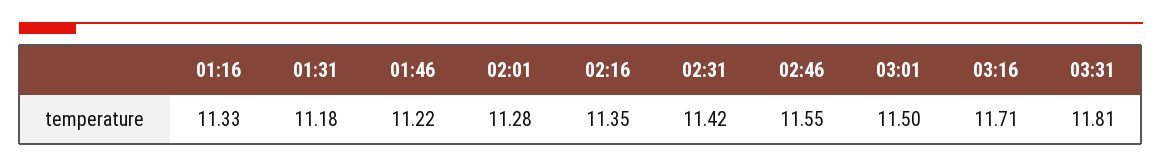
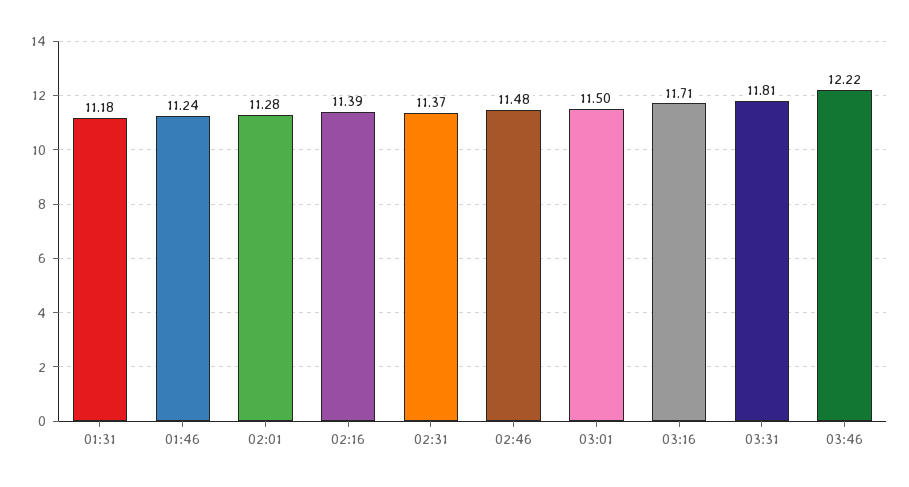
01:16: 11.33 -> none
01:46: 11.22 -> 11.24
02:16: 11.35 -> 11.39
02:31: 11.42 -> 11.37
02:46: 11.55 -> 11.48
03:46: none -> 12.22

